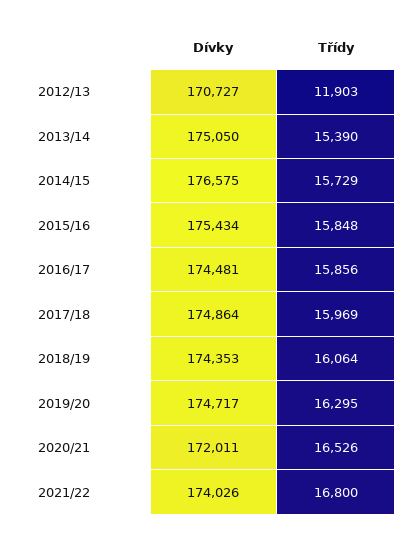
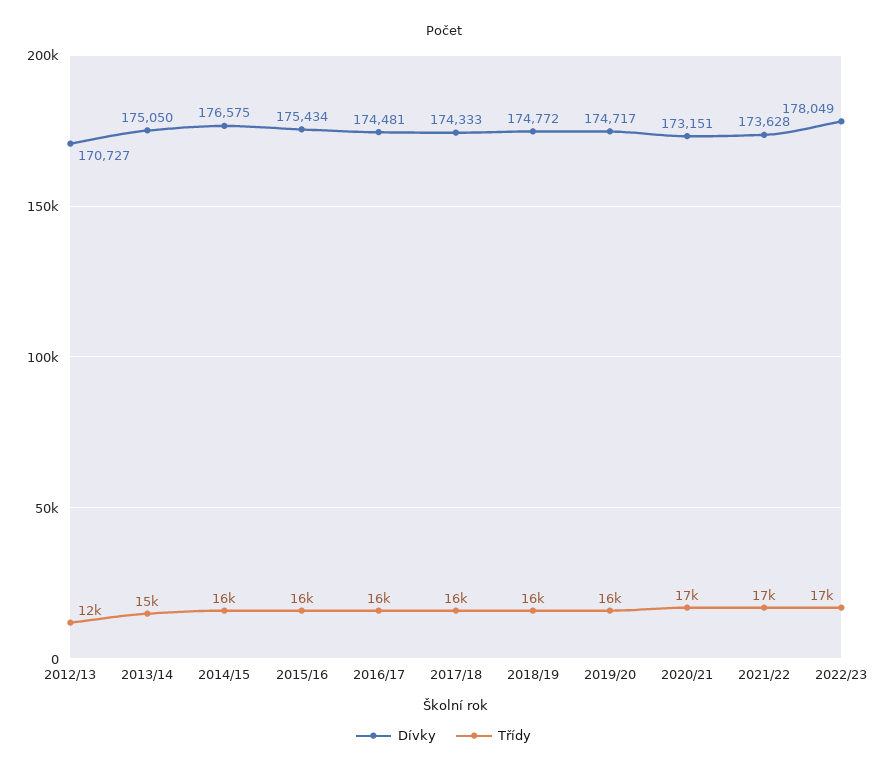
Dívky, 2017/18: 174864 -> 174333
Dívky, 2018/19: 174353 -> 174772
Dívky, 2020/21: 172011 -> 173151
Dívky, 2021/22: 174026 -> 173628
Dívky, 2022/23: none -> 178049
Třídy, 2022/23: none -> 17000

